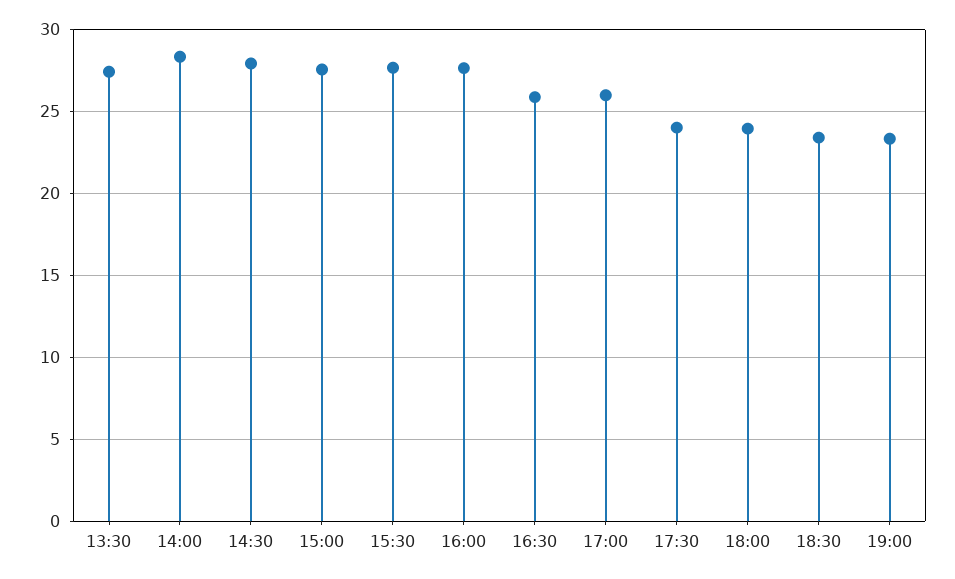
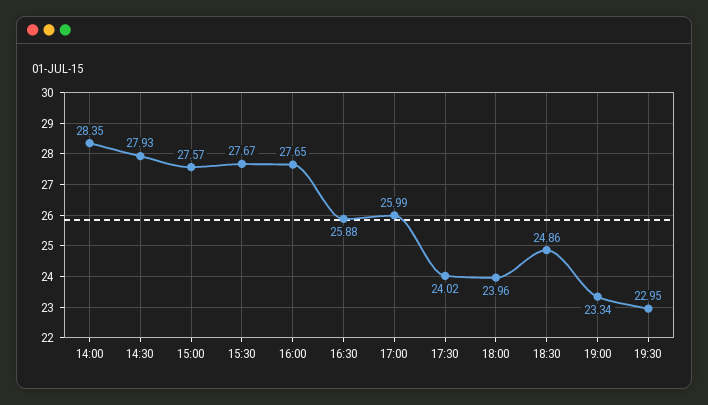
13:30: 27.5 -> none
18:30: 23.5 -> 24.86
19:30: none -> 22.95

